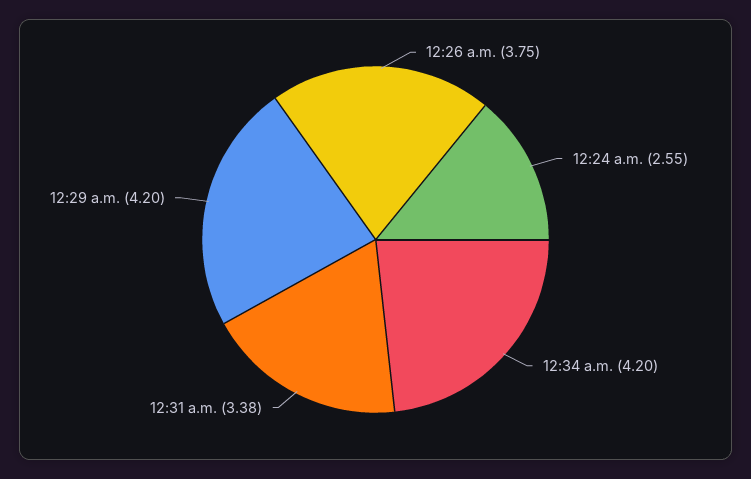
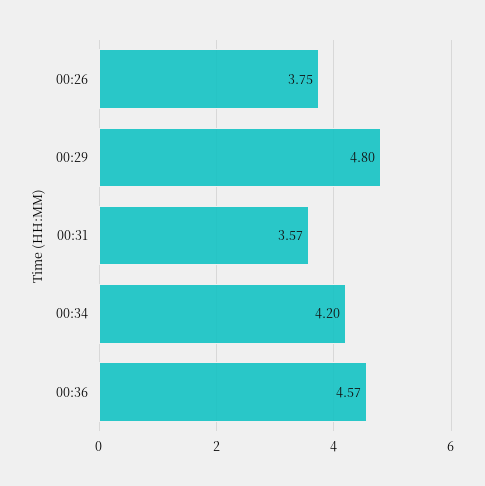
12:24 a.m.: 2.55 -> none
12:31 a.m.: 3.38 -> 3.57
12:29 a.m.: 4.2 -> 4.8
00:36: none -> 4.57

